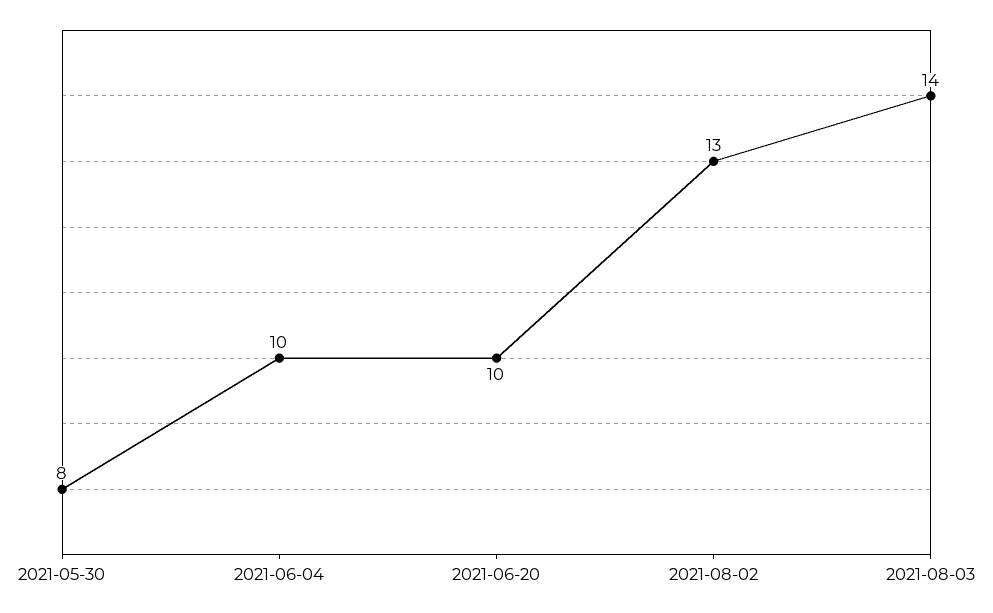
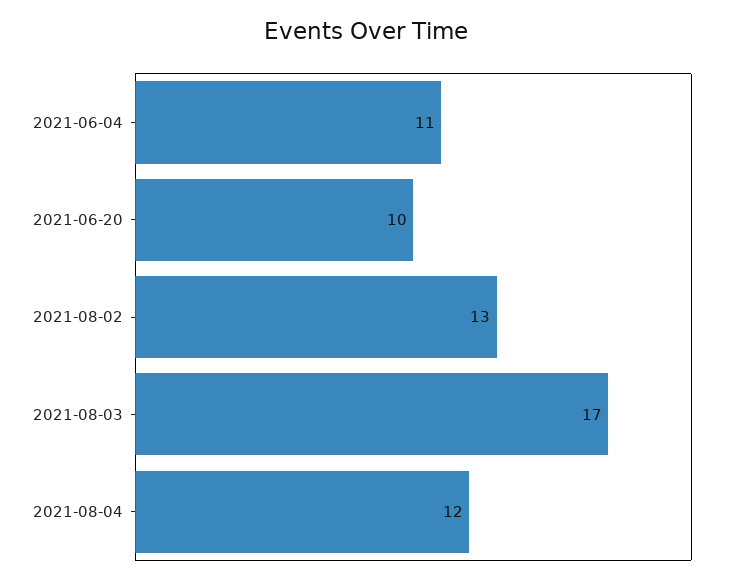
2021-05-30: 8 -> none
2021-06-04: 10 -> 11
2021-08-03: 14 -> 17
2021-08-04: none -> 12

